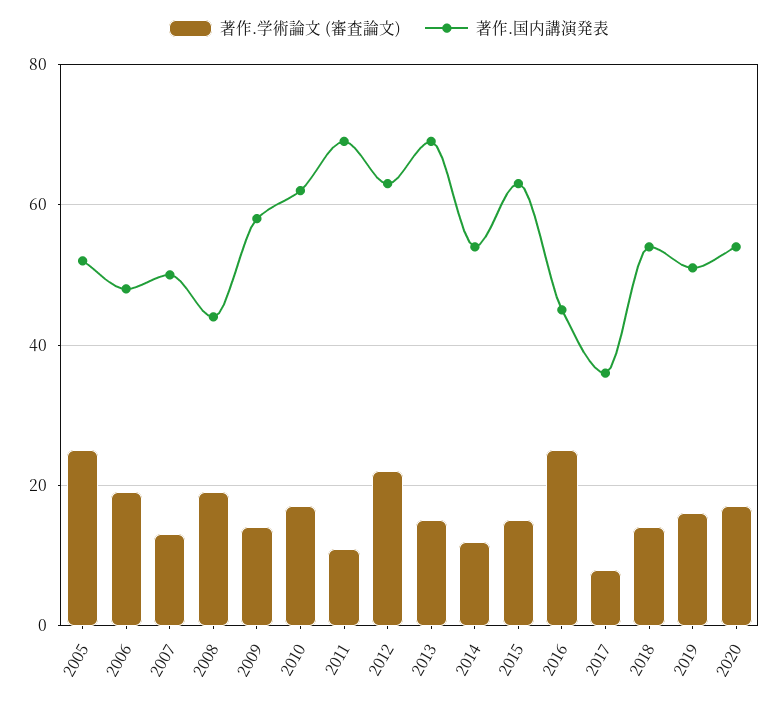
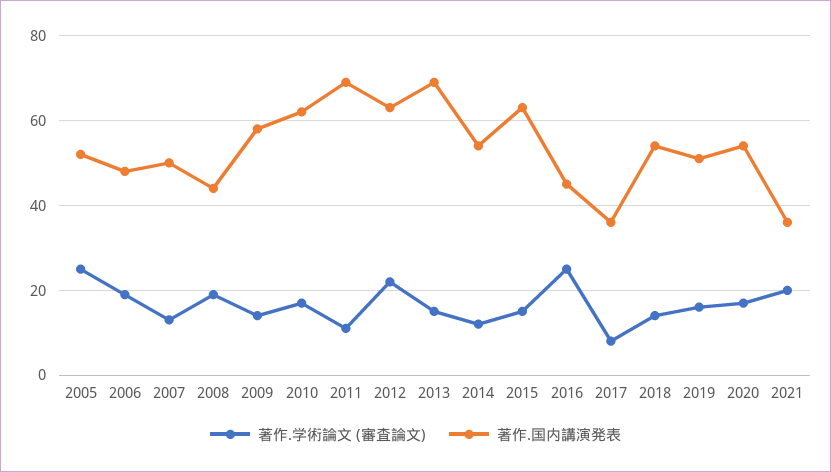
著作.学術論文 (審査論文), 2021: none -> 20
著作.国内講演発表, 2021: none -> 35

